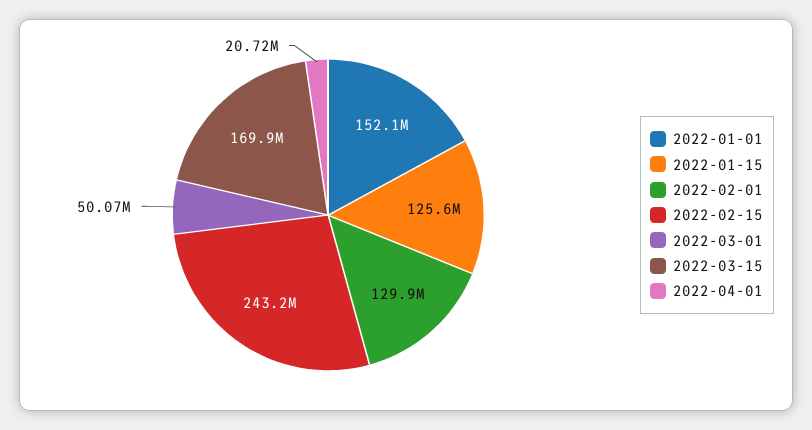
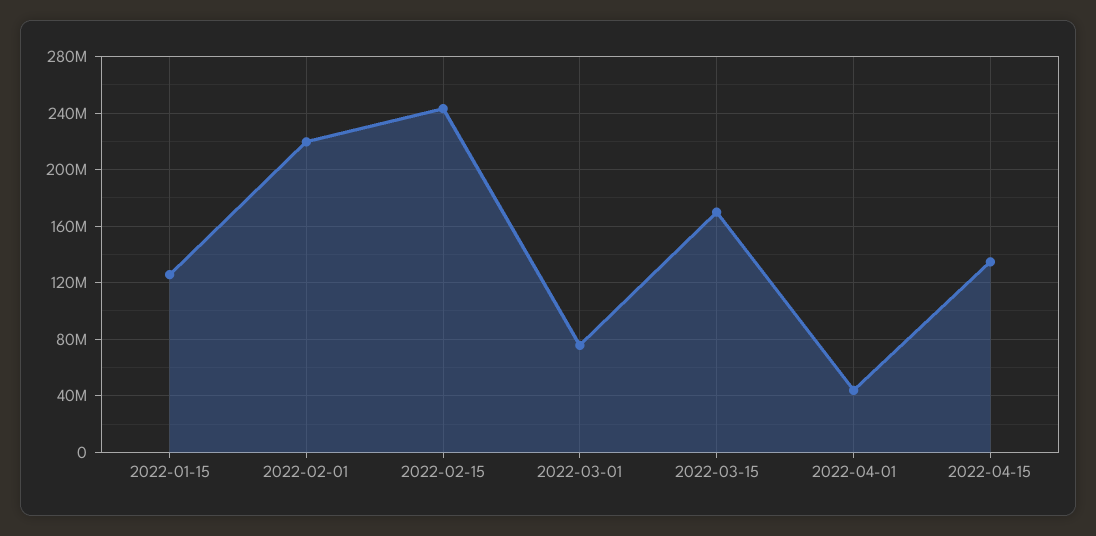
2022-01-01: 152100000 -> none
2022-02-01: 129900000 -> 220000000
2022-03-01: 50070000 -> 75000000
2022-04-01: 20720000 -> 45000000
2022-04-15: none -> 135000000

